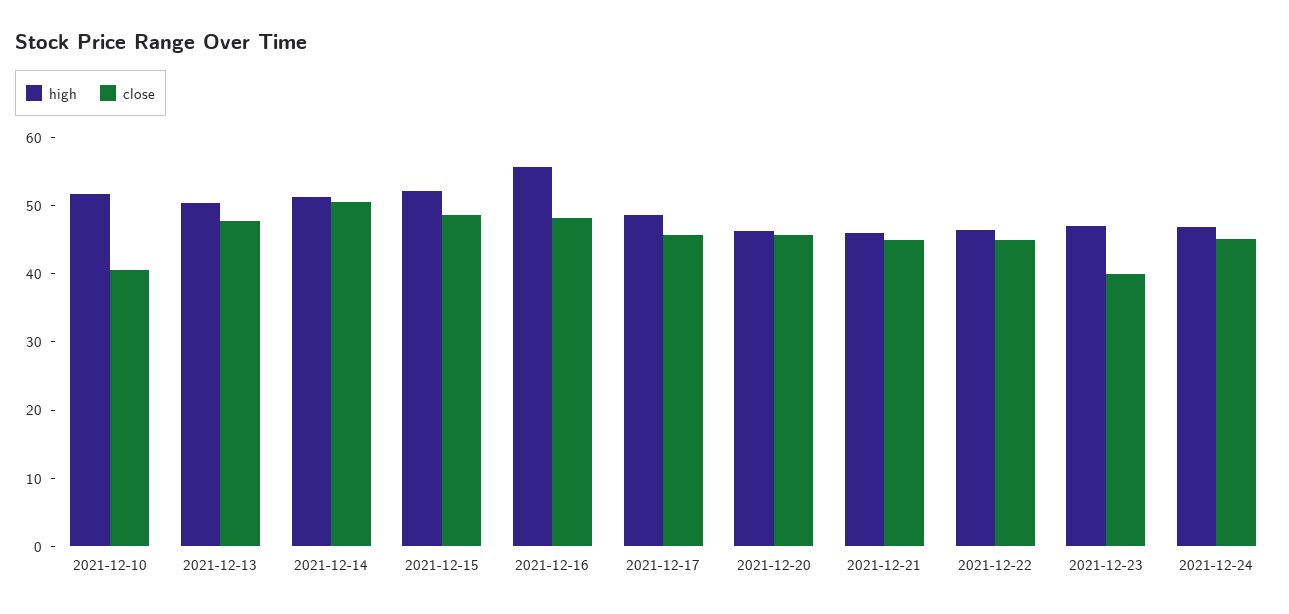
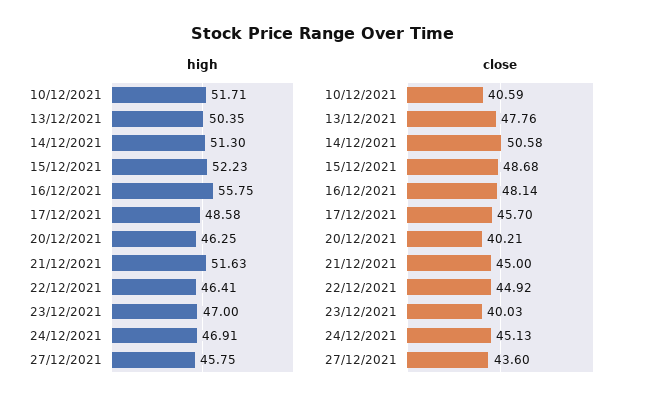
close, 2021-12-20: 46 -> 40.21
high, 2021-12-21: 46 -> 51.63
high, 27/12/2021: none -> 45.75
close, 27/12/2021: none -> 43.6

